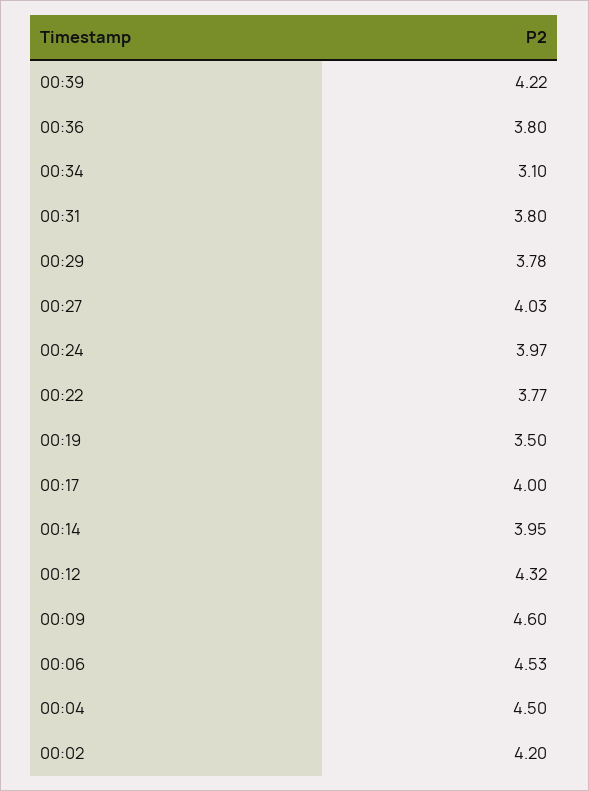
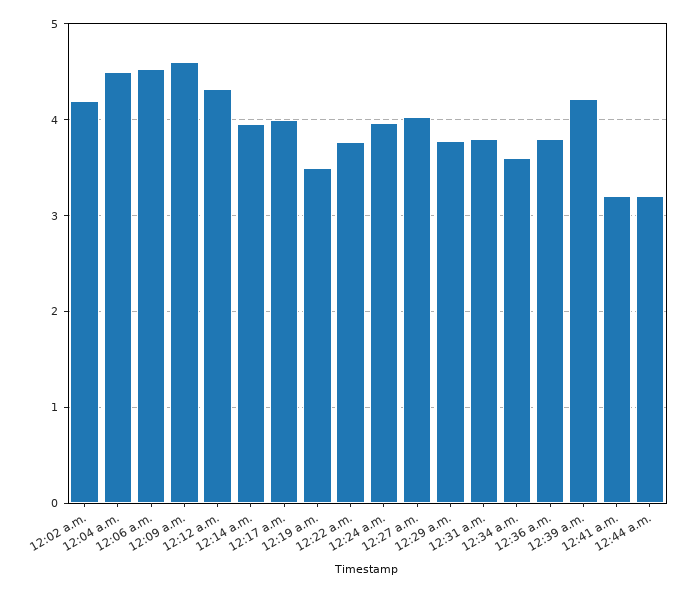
00:34: 3.1 -> 3.6
12:41 a.m.: none -> 3.2
12:44 a.m.: none -> 3.2

